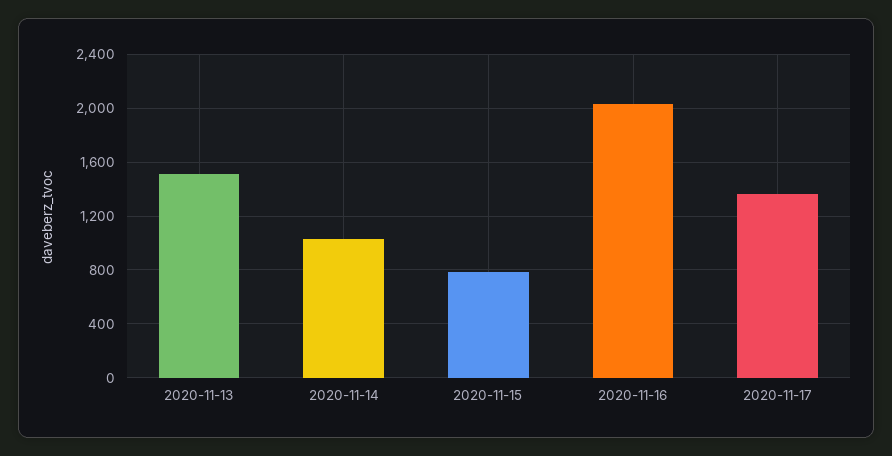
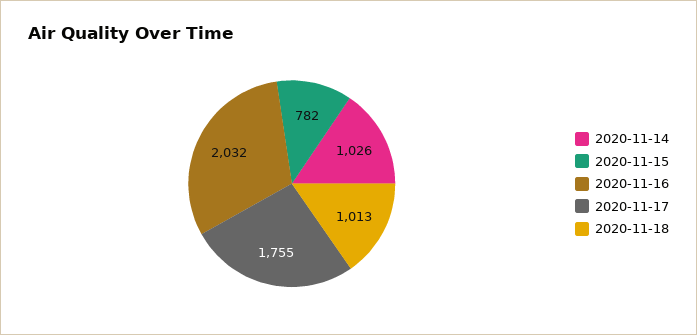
2020-11-13: 1500 -> none
2020-11-17: 1350 -> 1755
2020-11-18: none -> 1013

